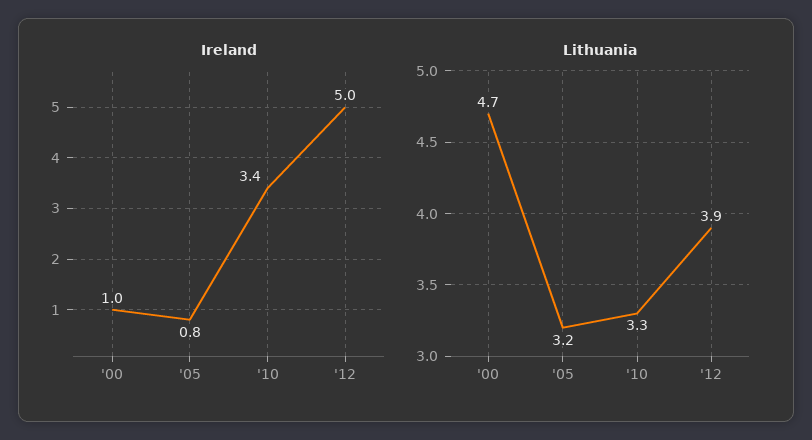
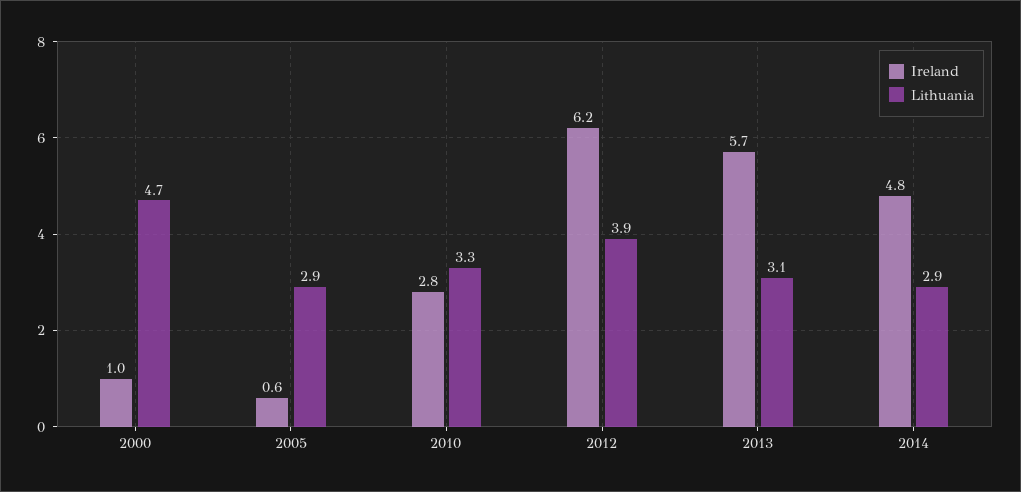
Ireland, '05: 0.8 -> 0.6
Ireland, '10: 3.4 -> 2.8
Ireland, '12: 5 -> 6.2
Lithuania, '05: 3.2 -> 2.9
Ireland, 2013: none -> 5.7
Lithuania, 2013: none -> 3.1
Ireland, 2014: none -> 4.8
Lithuania, 2014: none -> 2.9

